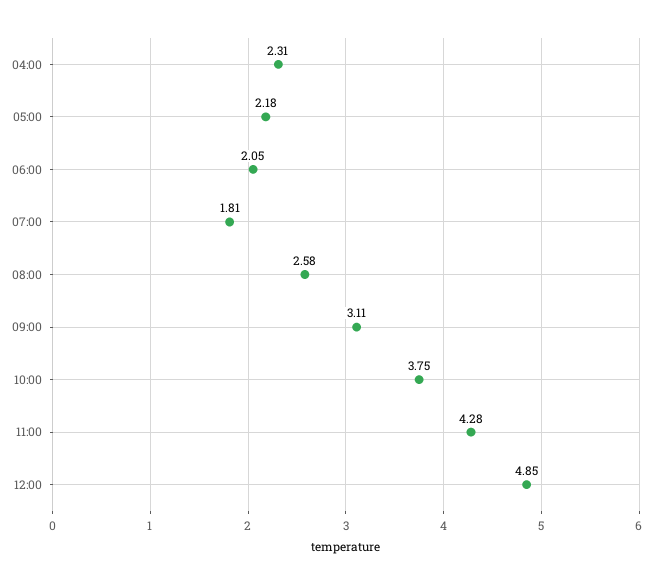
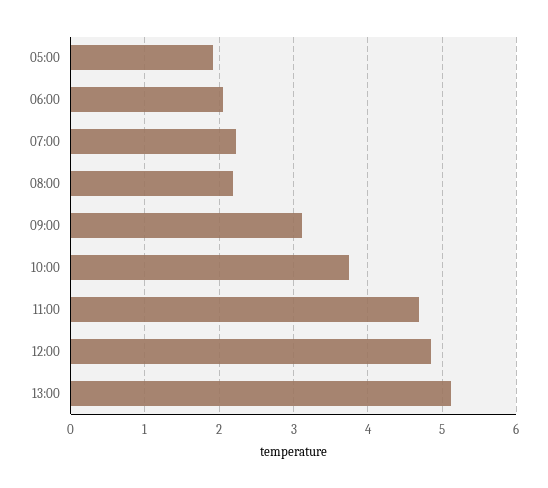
04:00: 2.31 -> none
05:00: 2.18 -> 1.9
07:00: 1.81 -> 2.2
08:00: 2.58 -> 2.2
11:00: 4.28 -> 4.7
13:00: none -> 5.1

